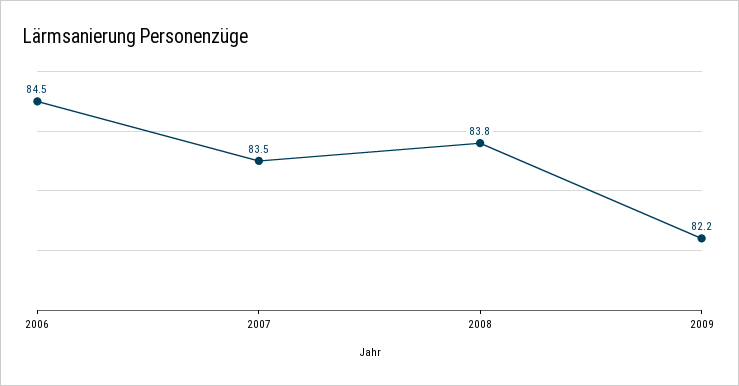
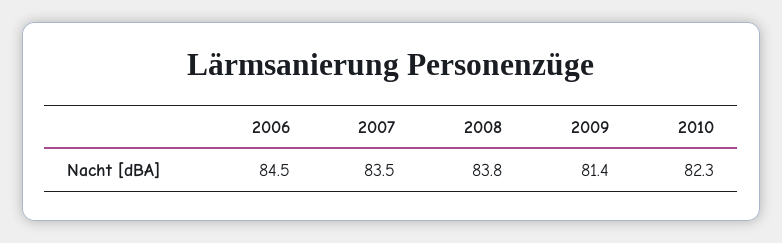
2009: 82.2 -> 81.4
2010: none -> 82.3

